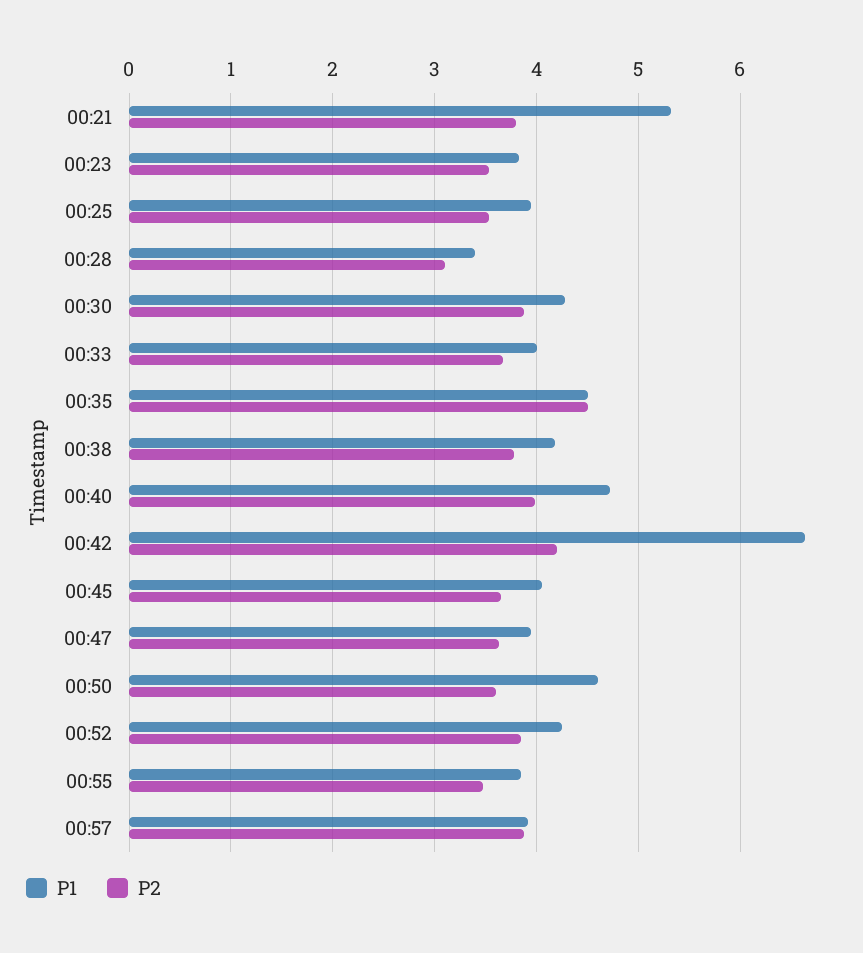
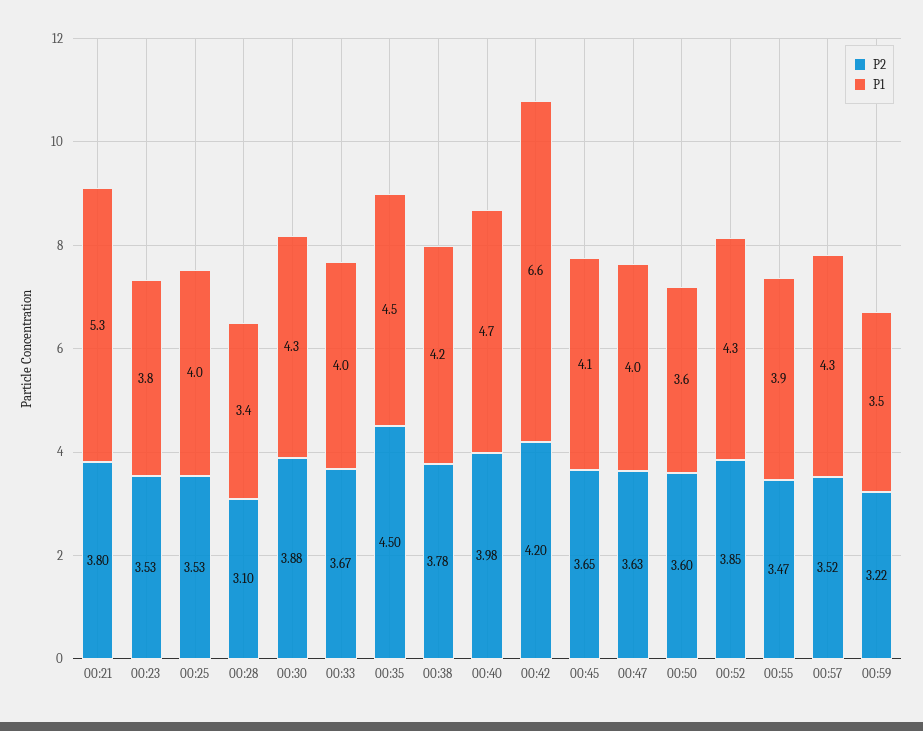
P1, 00:50: 4.6 -> 3.6
P1, 00:57: 3.9 -> 4.3
P2, 00:57: 3.9 -> 3.52
P2, 00:59: none -> 3.22
P1, 00:59: none -> 3.5

